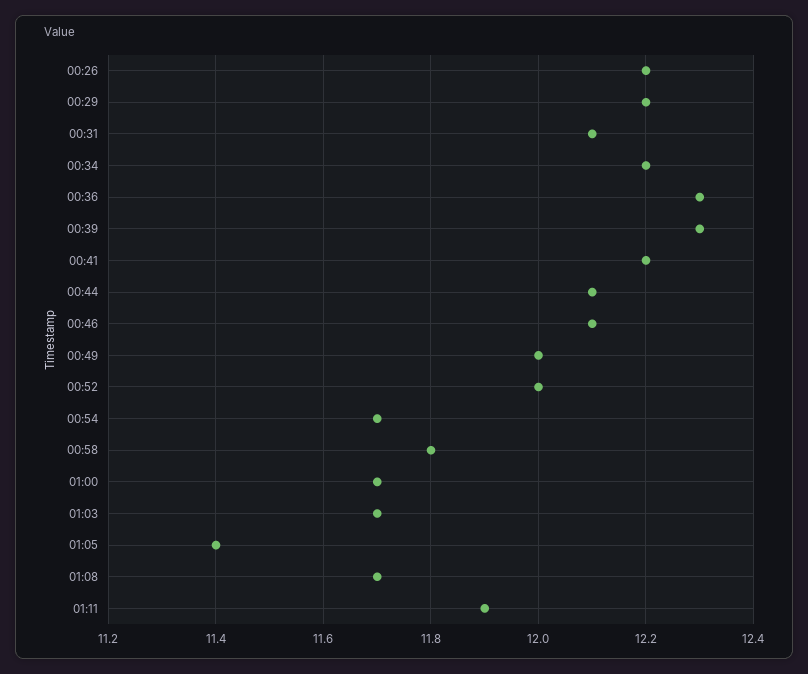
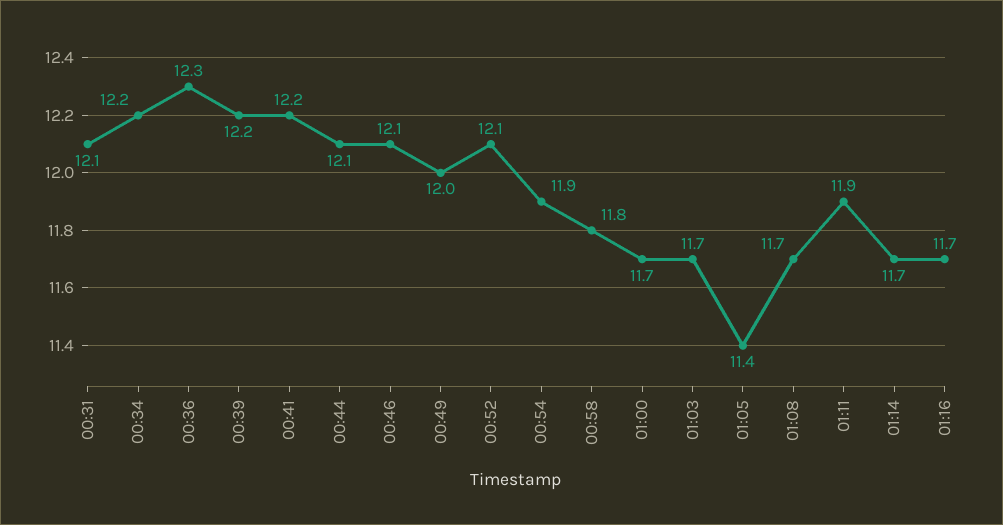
00:26: 12.2 -> none
00:29: 12.2 -> none
00:39: 12.3 -> 12.2
00:52: 12 -> 12.1
00:54: 11.7 -> 11.9
01:14: none -> 11.7
01:16: none -> 11.7

